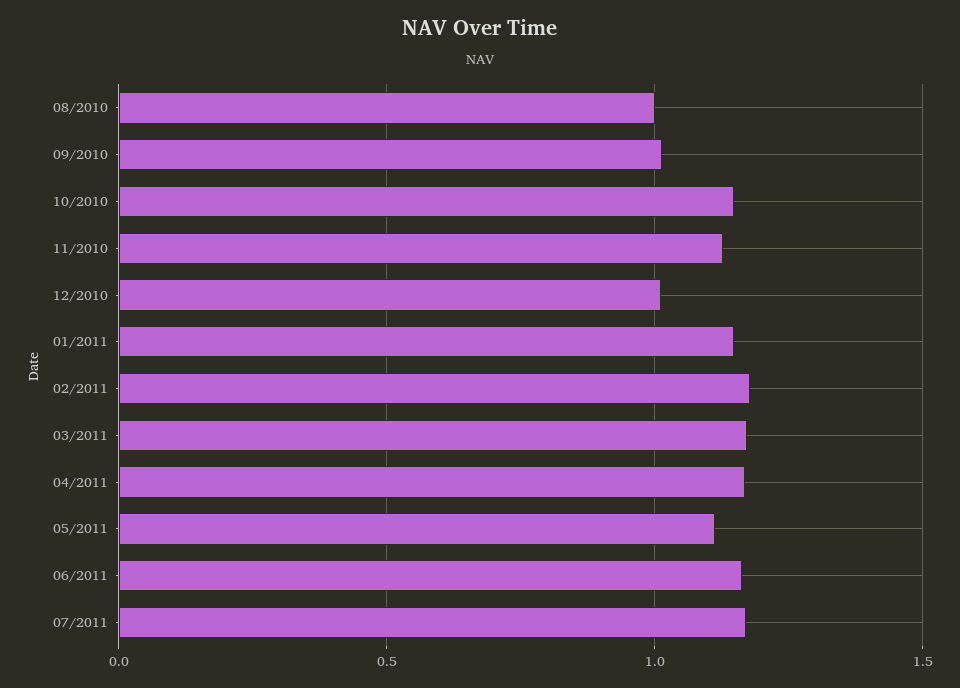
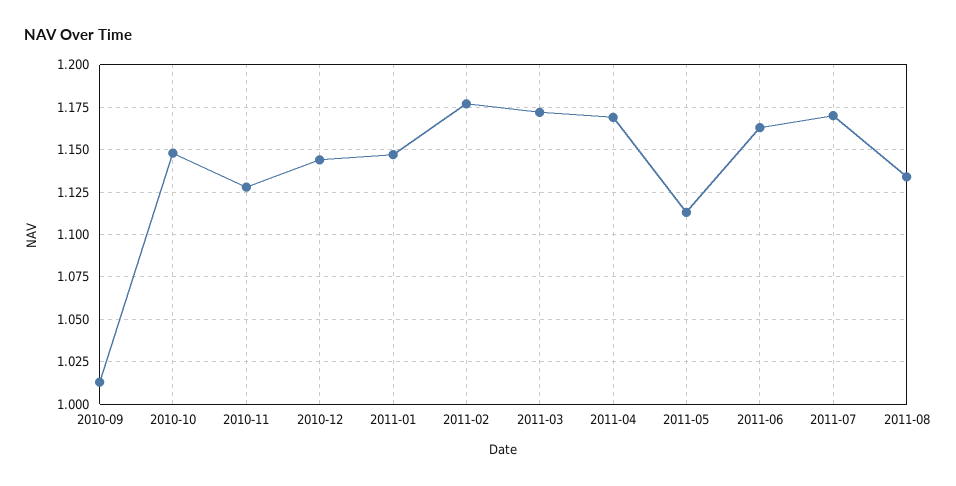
08/2010: 1 -> none
12/2010: 1 -> 1.145
2011-08: none -> 1.135

